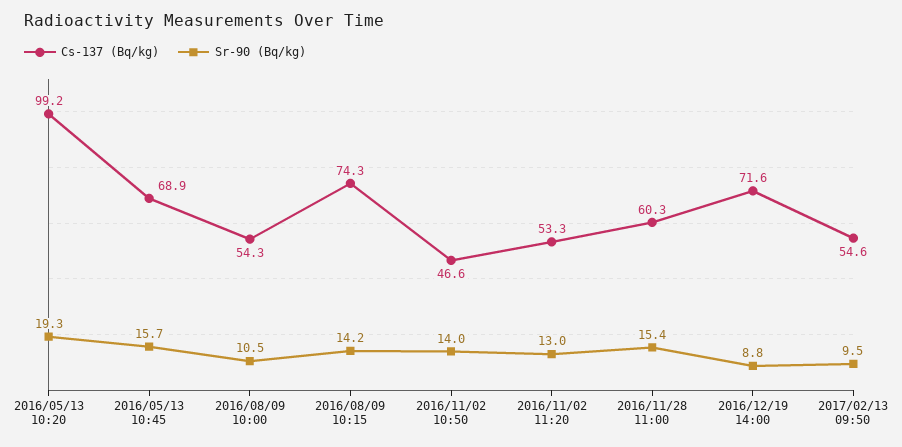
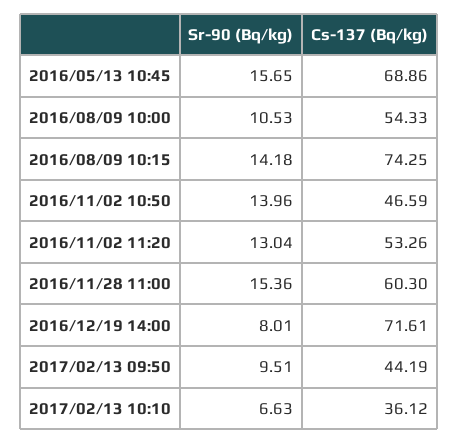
Cs-137 (Bq/kg), 2016/05/13 10:20: 99.2 -> none
Sr-90 (Bq/kg), 2016/05/13 10:20: 19.3 -> none
Sr-90 (Bq/kg), 2016/12/19 14:00: 8.8 -> 8.01
Cs-137 (Bq/kg), 2017/02/13 09:50: 54.6 -> 44.19
Sr-90 (Bq/kg), 2017/02/13 10:10: none -> 6.63
Cs-137 (Bq/kg), 2017/02/13 10:10: none -> 36.12

